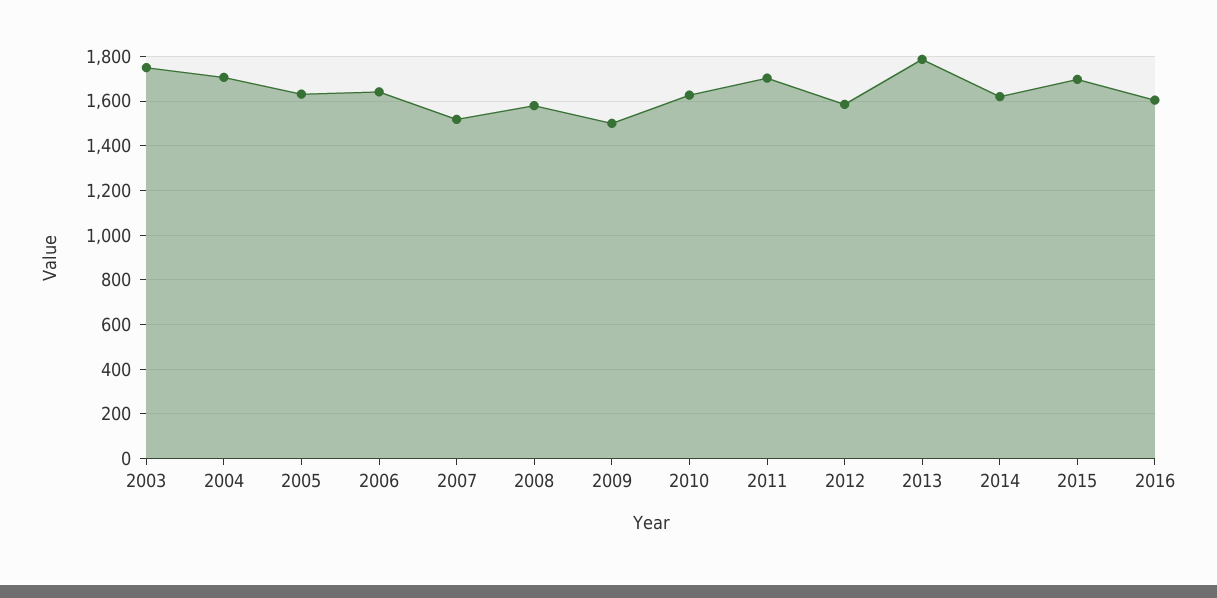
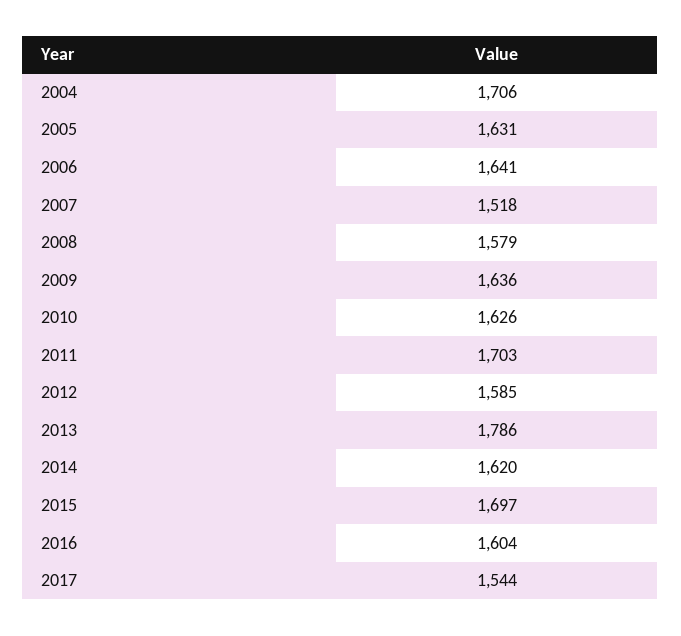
2003: 1750 -> none
2009: 1500 -> 1636
2017: none -> 1544

